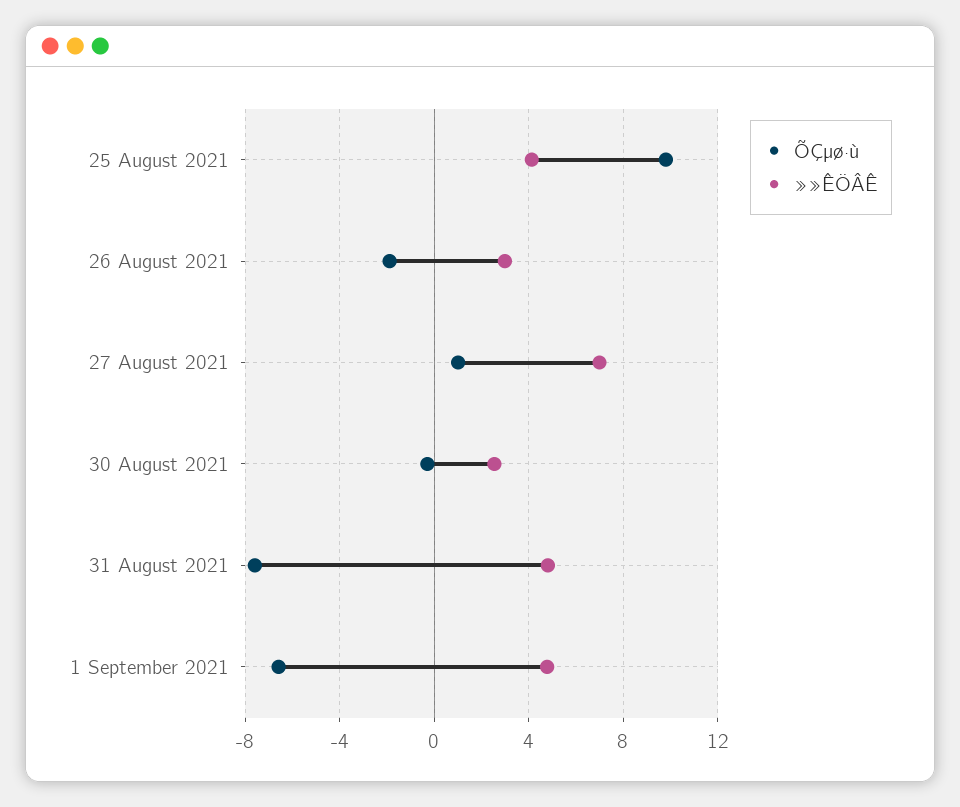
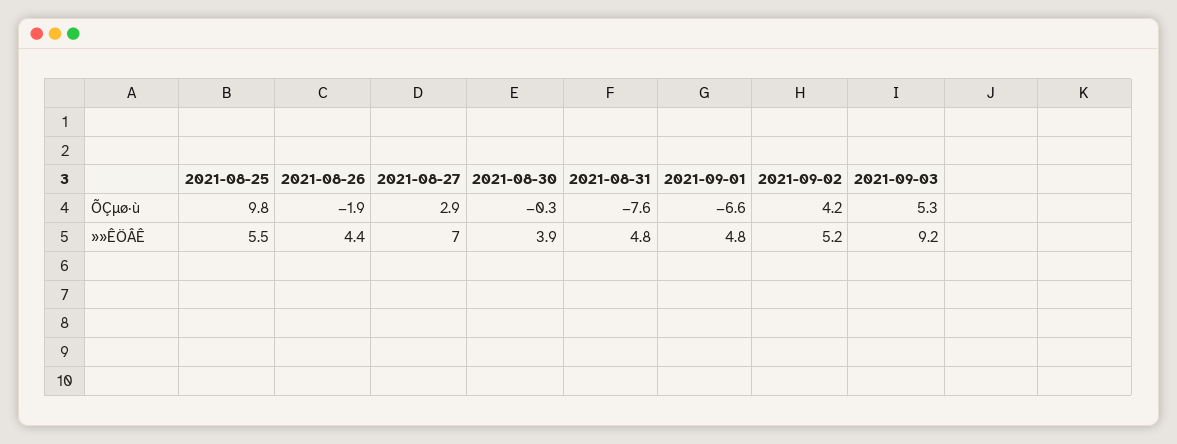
»»ÊÖÂÊ, 25 August 2021: 4 -> 5.5
»»ÊÖÂÊ, 26 August 2021: 3 -> 4.4
ÕÇµø·ù, 27 August 2021: 1 -> 2.9
»»ÊÖÂÊ, 30 August 2021: 2.5 -> 3.9
ÕÇµø·ù, 2021-09-02: none -> 4.2
ÕÇµø·ù, 2021-09-03: none -> 5.3
»»ÊÖÂÊ, 2021-09-02: none -> 5.2
»»ÊÖÂÊ, 2021-09-03: none -> 9.2

